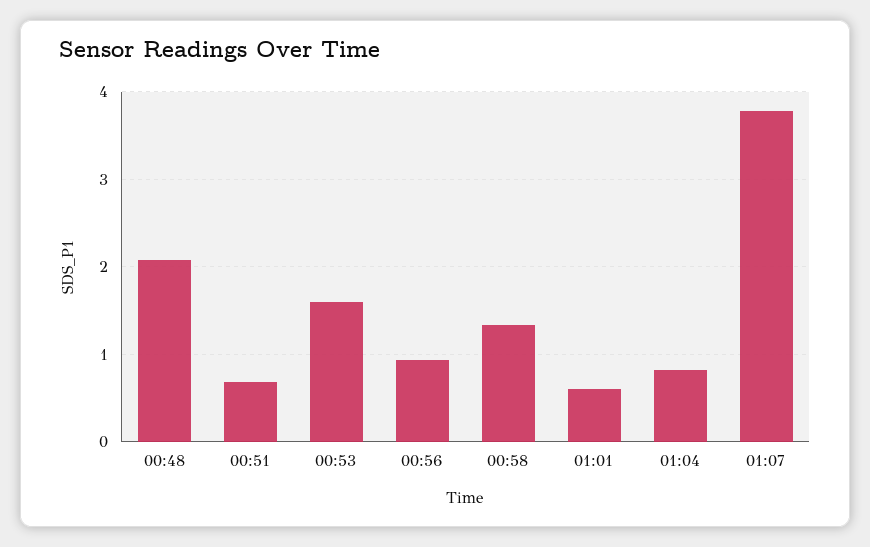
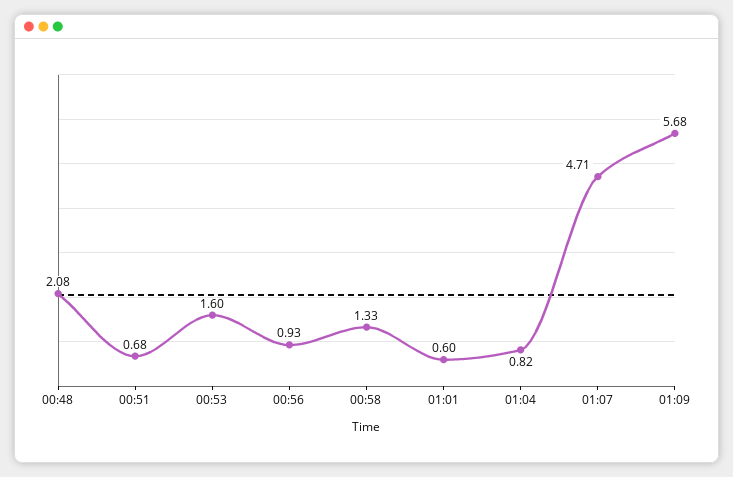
01:07: 3.8 -> 4.71
01:09: none -> 5.68

